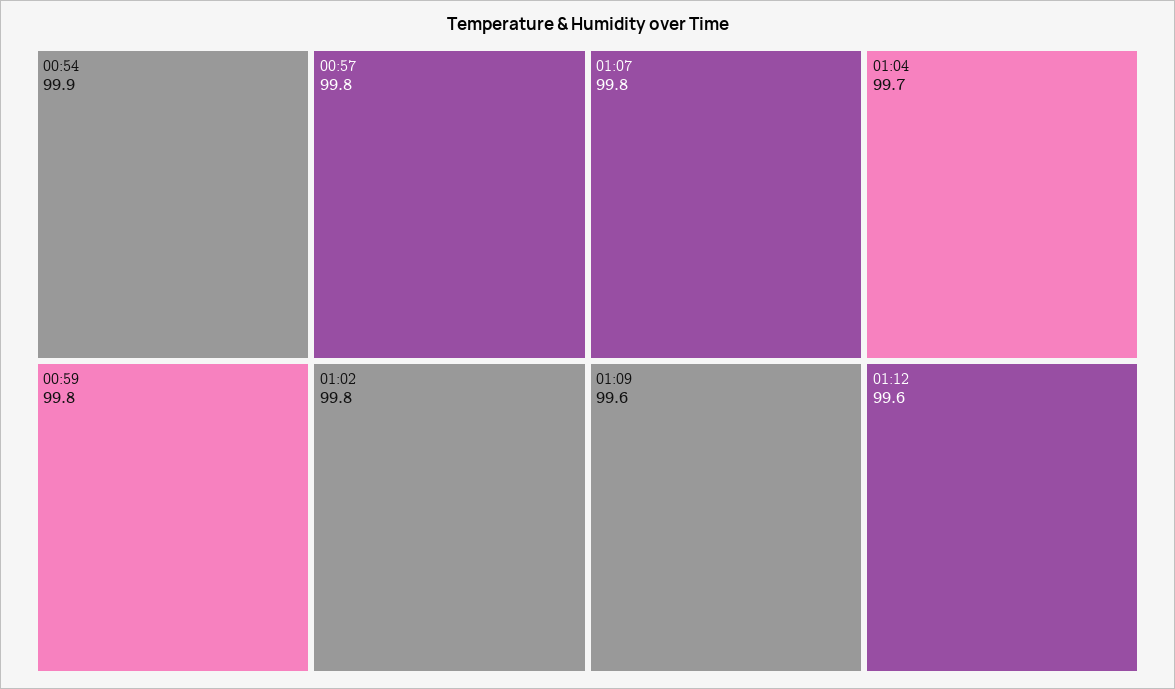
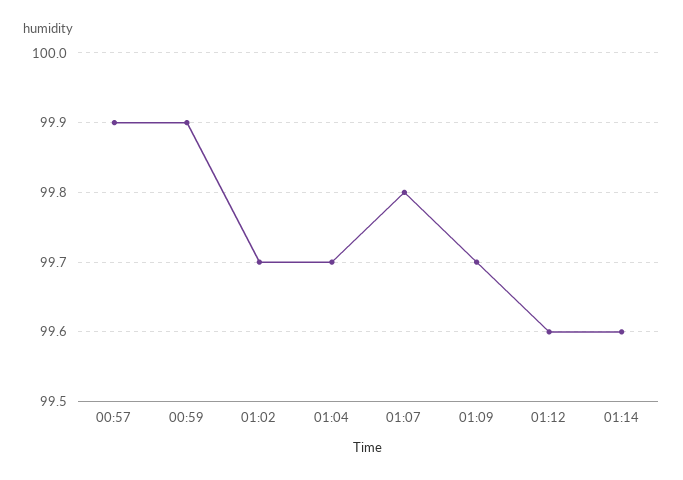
00:54: 99.9 -> none
00:57: 99.8 -> 99.9
00:59: 99.8 -> 99.9
01:02: 99.8 -> 99.7
01:09: 99.6 -> 99.7
01:14: none -> 99.6

